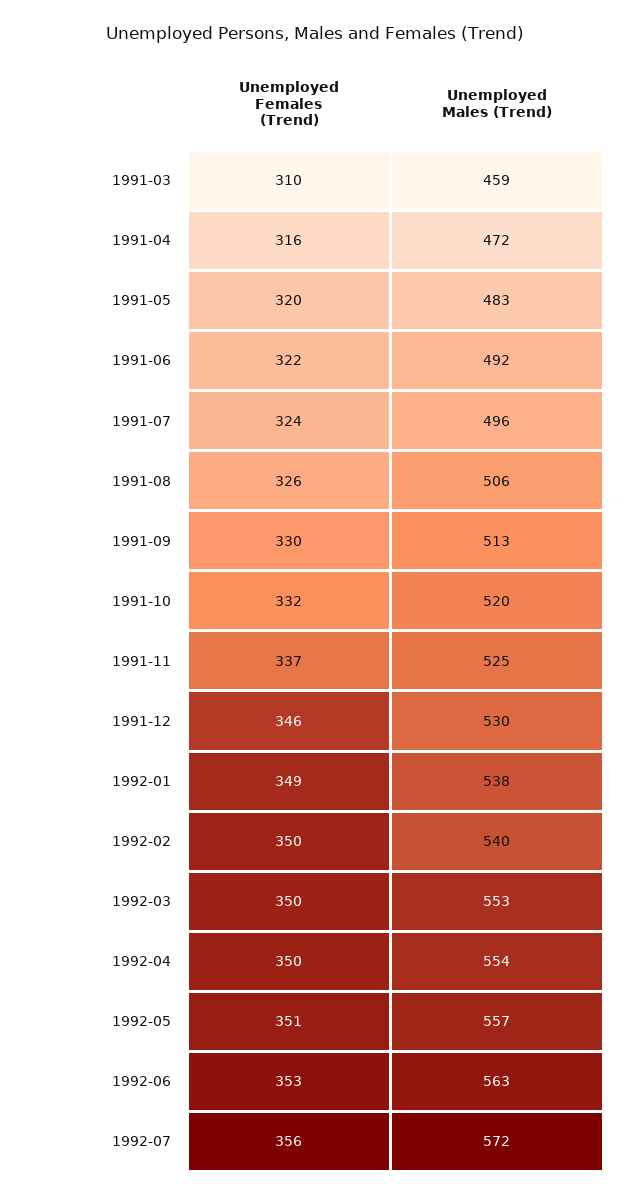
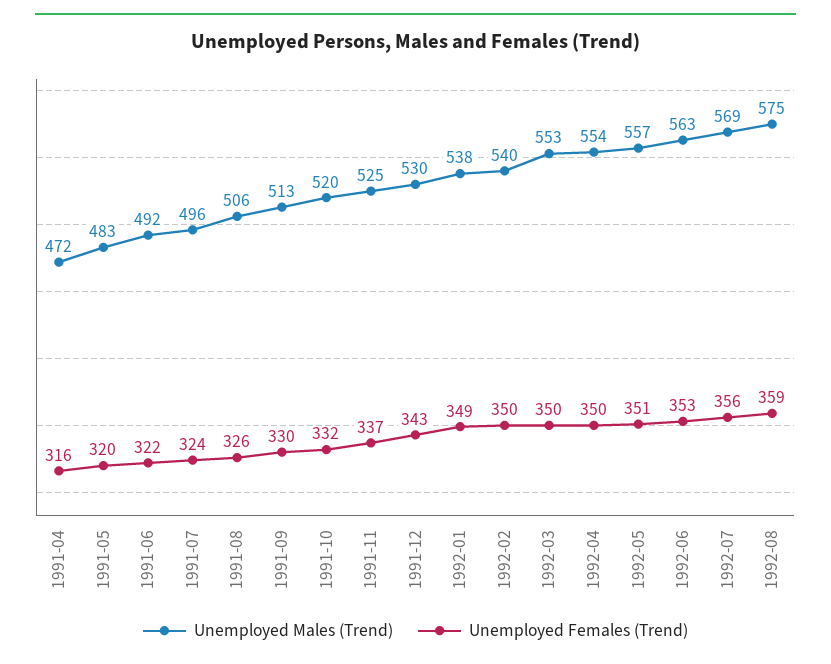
Unemployed Females (Trend), 1991-03: 310 -> none
Unemployed Males (Trend), 1991-03: 459 -> none
Unemployed Females (Trend), 1991-12: 346 -> 343
Unemployed Males (Trend), 1992-07: 572 -> 569
Unemployed Males (Trend), 1992-08: none -> 575
Unemployed Females (Trend), 1992-08: none -> 359

